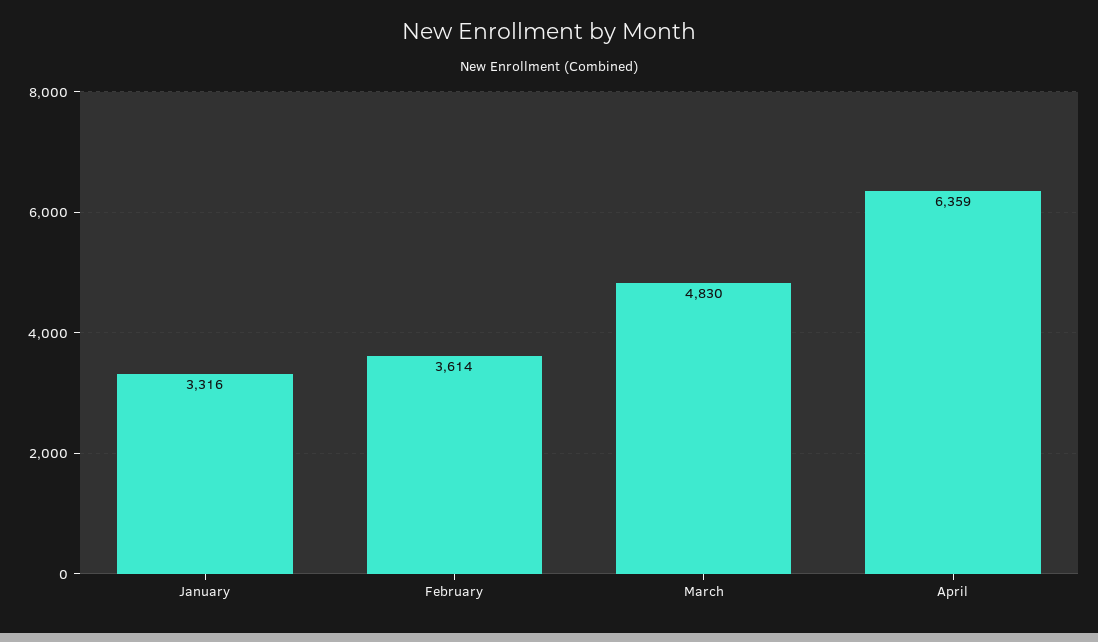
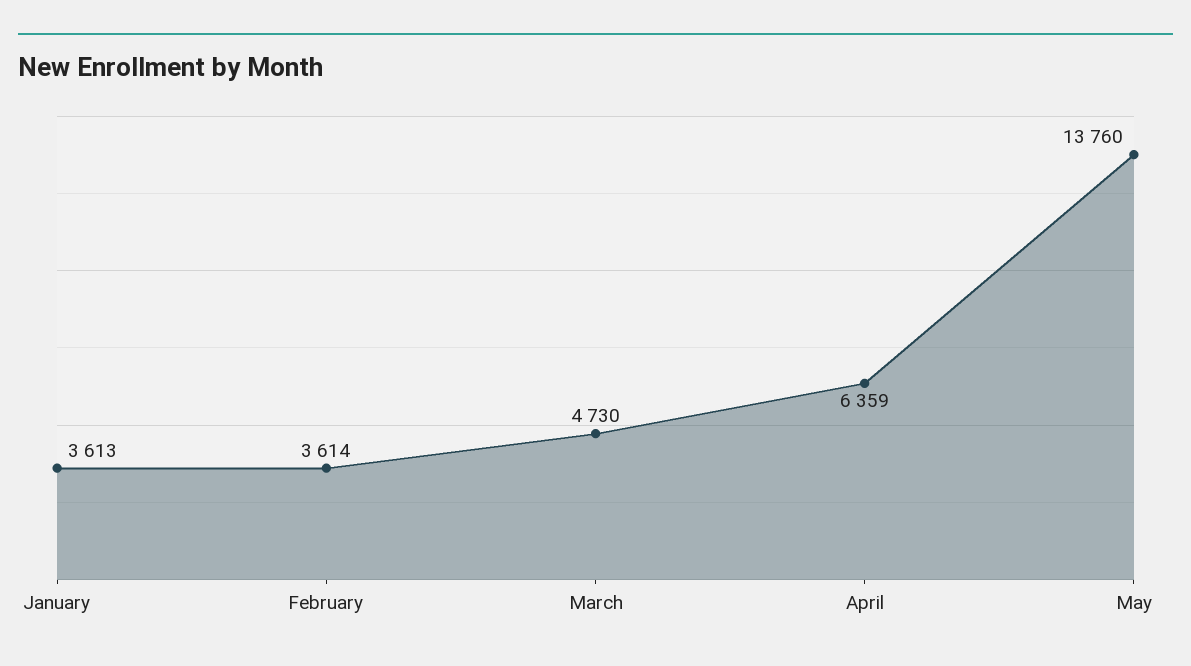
January: 3316 -> 3613
March: 4830 -> 4730
May: none -> 13760

